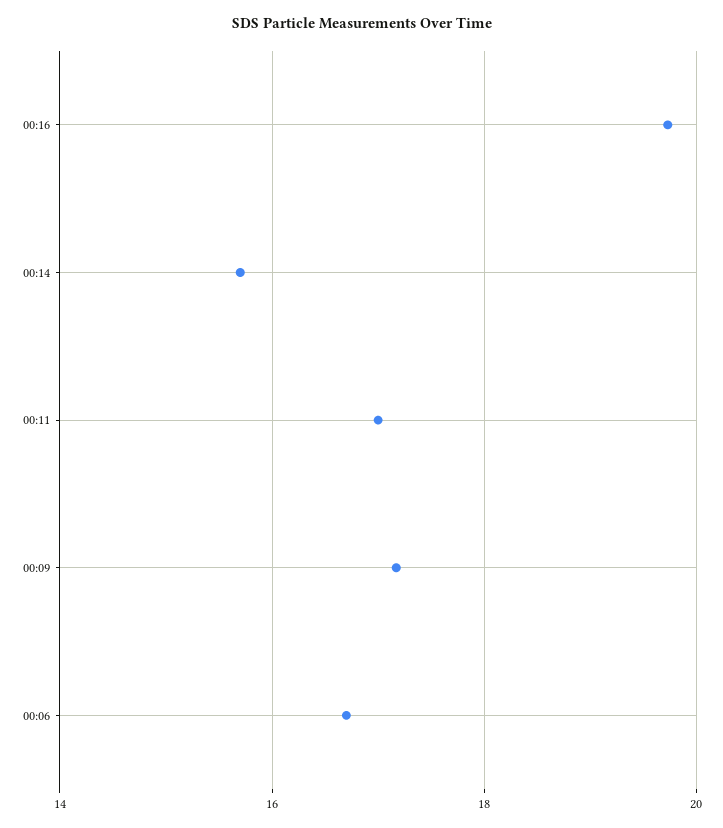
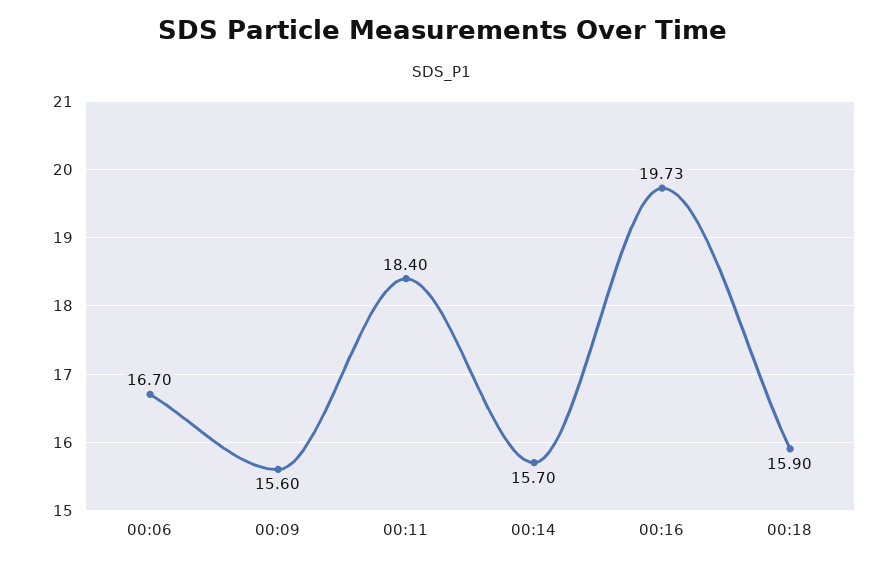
00:11: 17 -> 18.4
00:09: 17.2 -> 15.6
00:18: none -> 15.9

